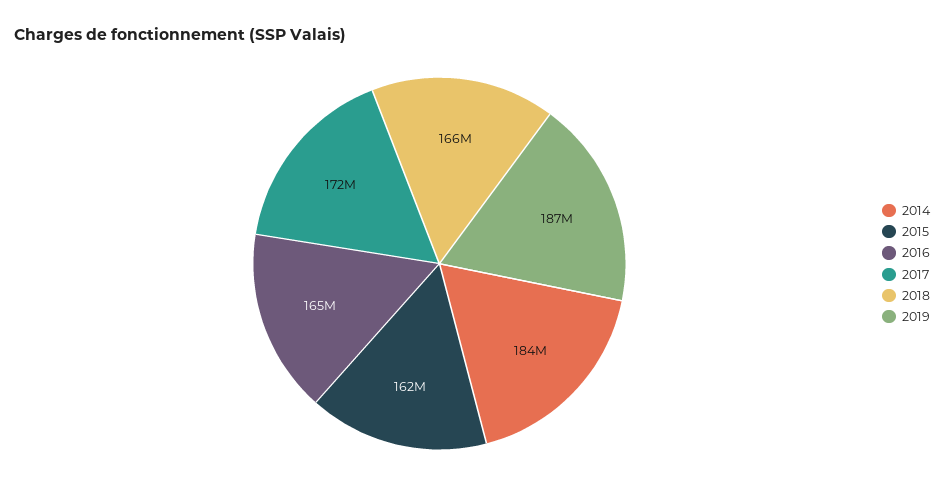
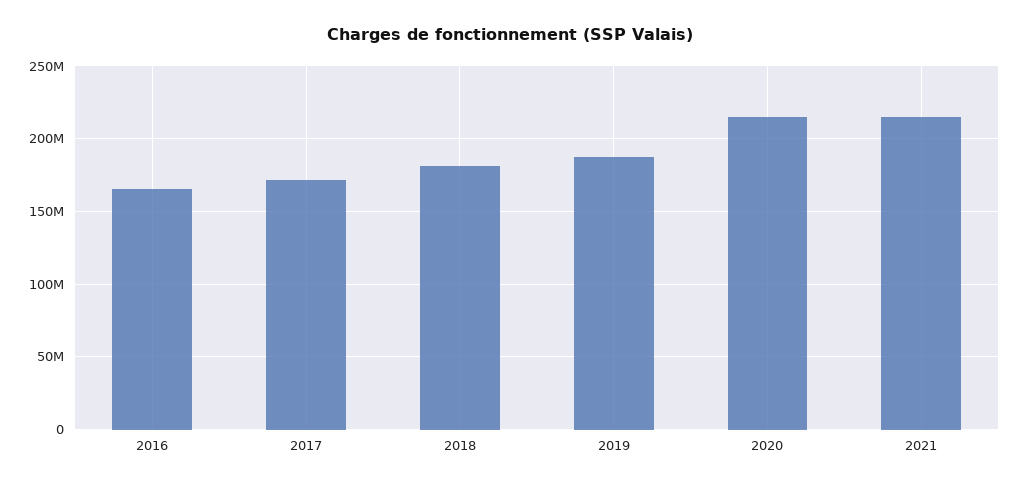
2014: 184000000 -> none
2015: 162000000 -> none
2018: 166000000 -> 180000000
2020: none -> 215000000
2021: none -> 215000000

